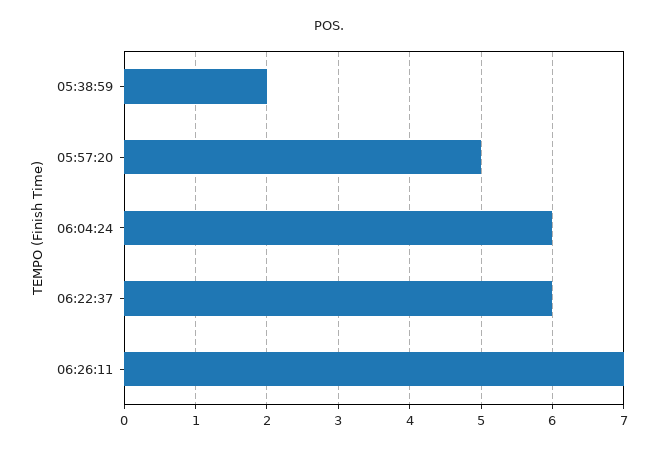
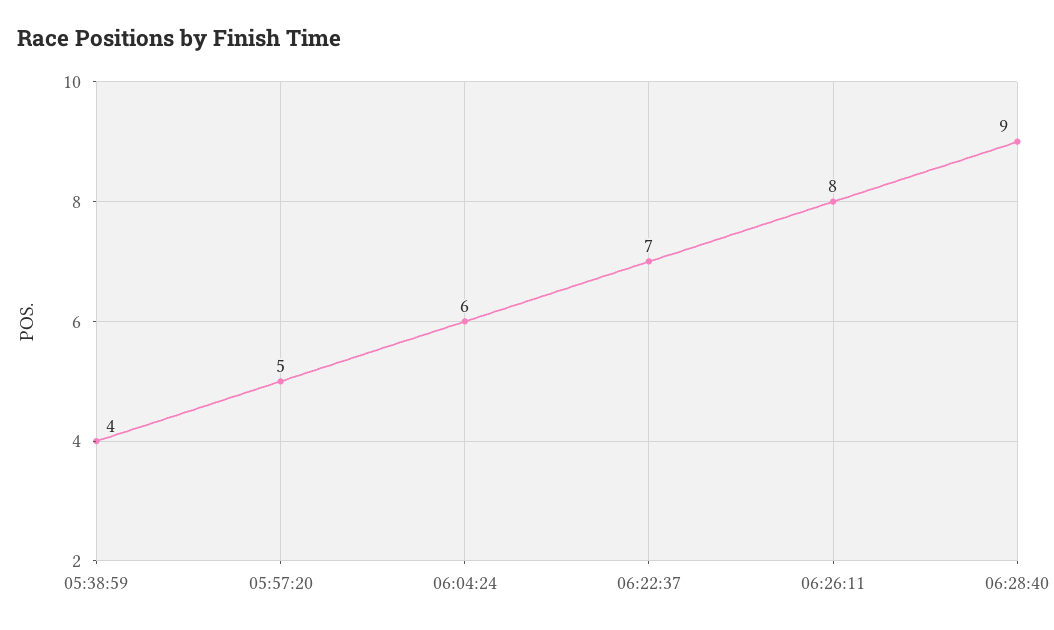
05:38:59: 2 -> 4
06:22:37: 6 -> 7
06:26:11: 7 -> 8
06:28:40: none -> 9

